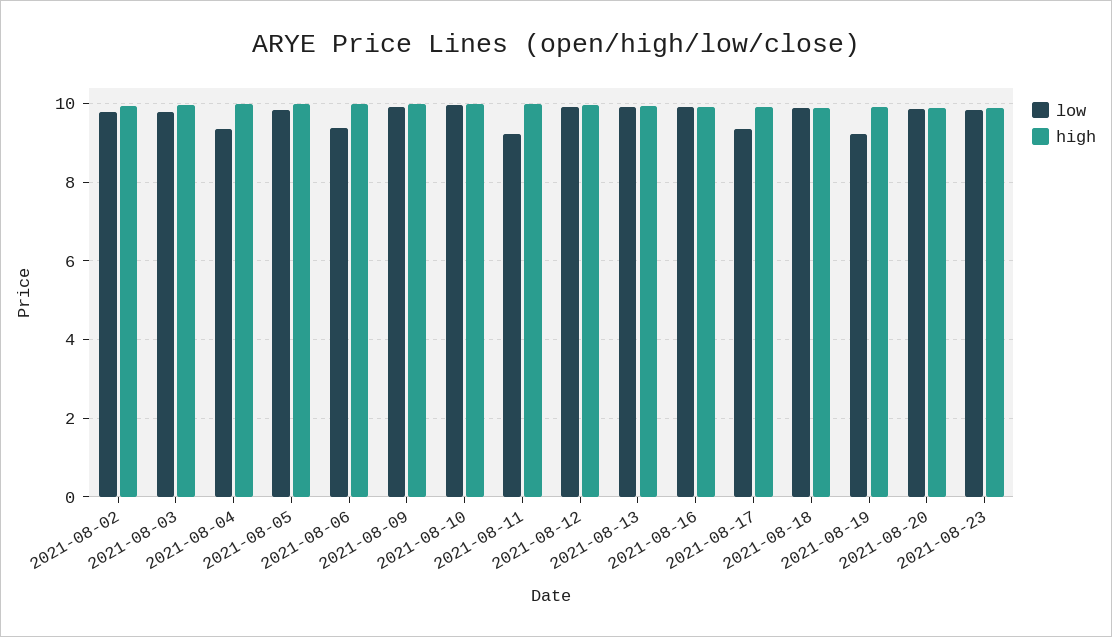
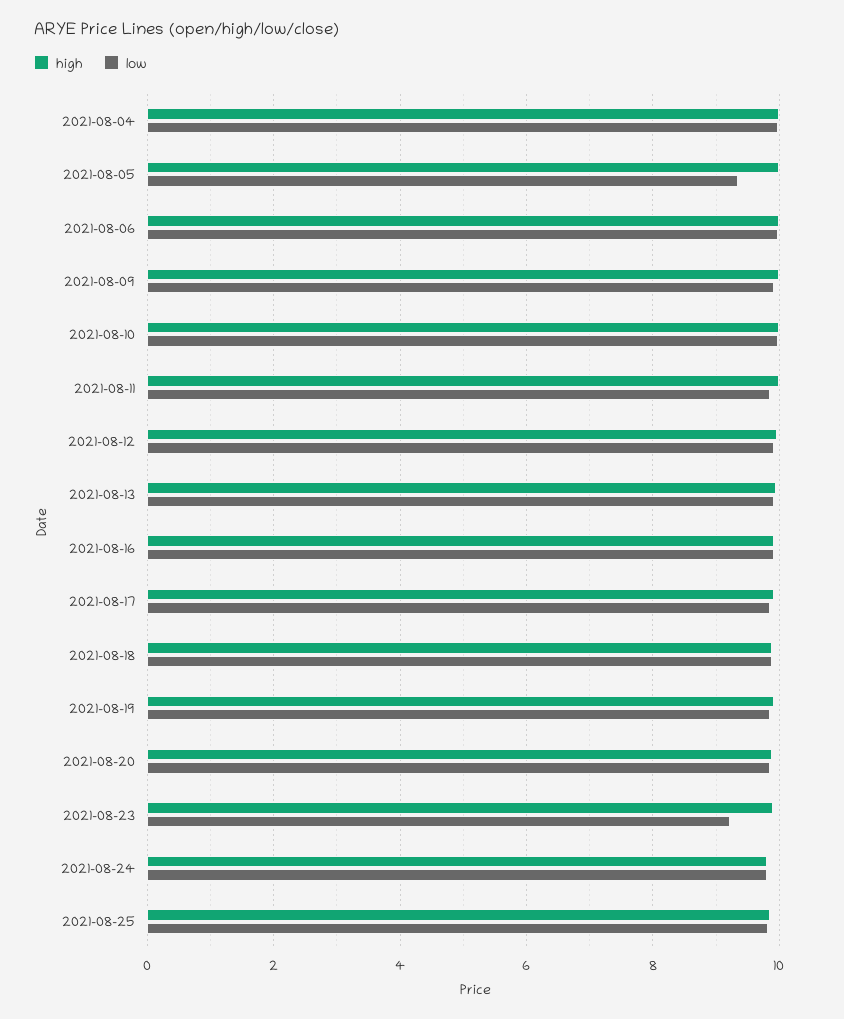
low, 2021-08-02: 9.8 -> none
high, 2021-08-02: 10 -> none
low, 2021-08-03: 9.8 -> none
high, 2021-08-03: 10 -> none
low, 2021-08-04: 9.4 -> 10
low, 2021-08-05: 9.8 -> 9.4
low, 2021-08-06: 9.4 -> 10
low, 2021-08-11: 9.2 -> 9.8
low, 2021-08-17: 9.4 -> 9.8
low, 2021-08-19: 9.2 -> 9.8
low, 2021-08-23: 9.8 -> 9.2
high, 2021-08-24: none -> 9.8
low, 2021-08-24: none -> 9.8
high, 2021-08-25: none -> 9.8
low, 2021-08-25: none -> 9.8

